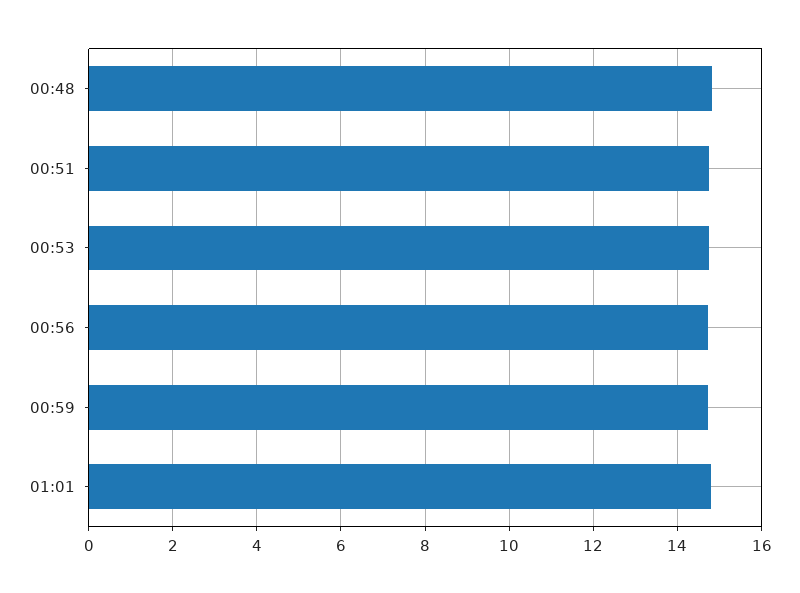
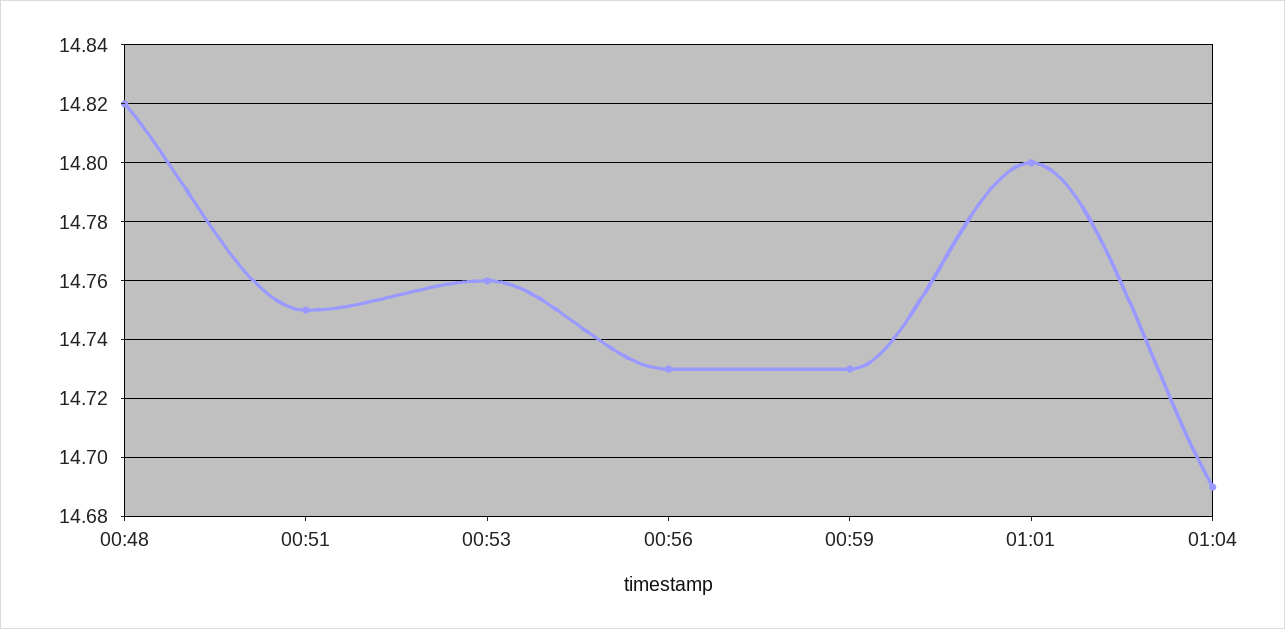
01:04: none -> 14.69

